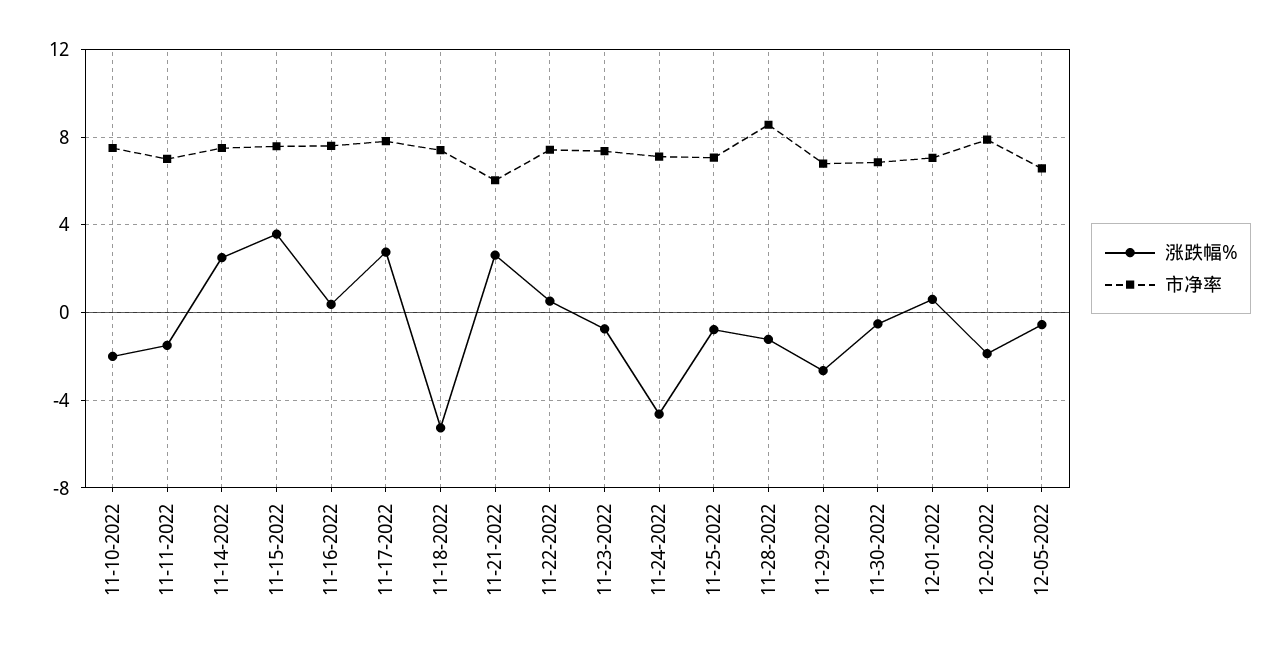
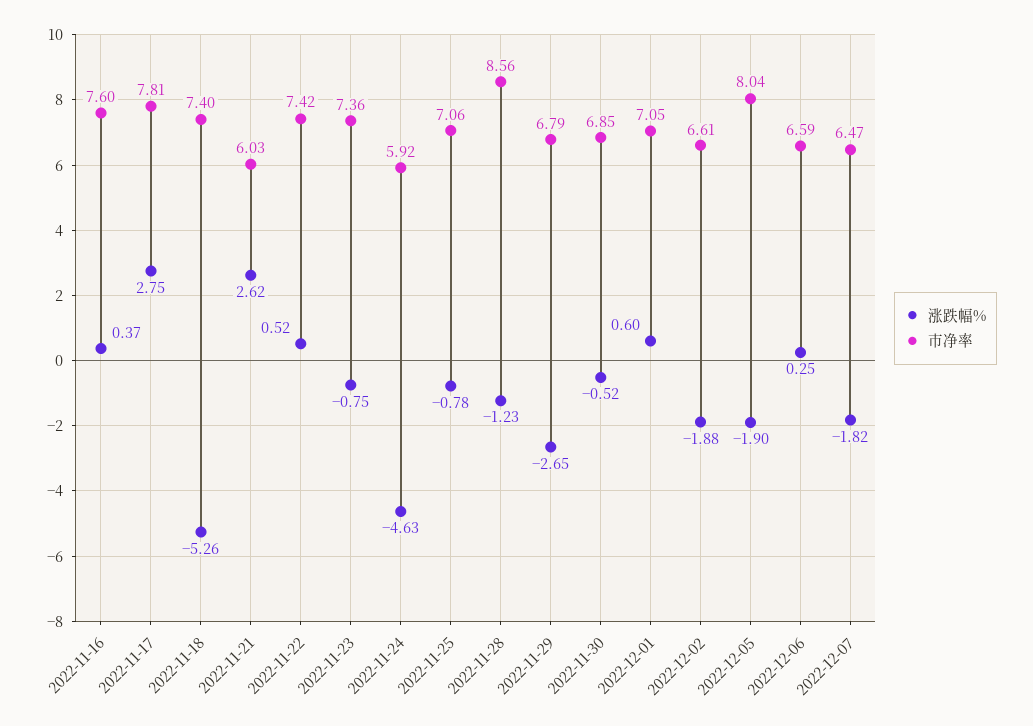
涨跌幅%, 11-10-2022: -2 -> none
市净率, 11-10-2022: 7.5 -> none
涨跌幅%, 11-11-2022: -1.5 -> none
市净率, 11-11-2022: 7 -> none
涨跌幅%, 11-14-2022: 2.5 -> none
市净率, 11-14-2022: 7.5 -> none
涨跌幅%, 11-15-2022: 3.5 -> none
市净率, 11-15-2022: 7.5 -> none
市净率, 11-24-2022: 7 -> 5.92
市净率, 12-02-2022: 8 -> 6.61
涨跌幅%, 12-05-2022: -0.5 -> -1.9
市净率, 12-05-2022: 6.5 -> 8.04
涨跌幅%, 2022-12-06: none -> 0.25
市净率, 2022-12-06: none -> 6.59
涨跌幅%, 2022-12-07: none -> -1.82
市净率, 2022-12-07: none -> 6.47

